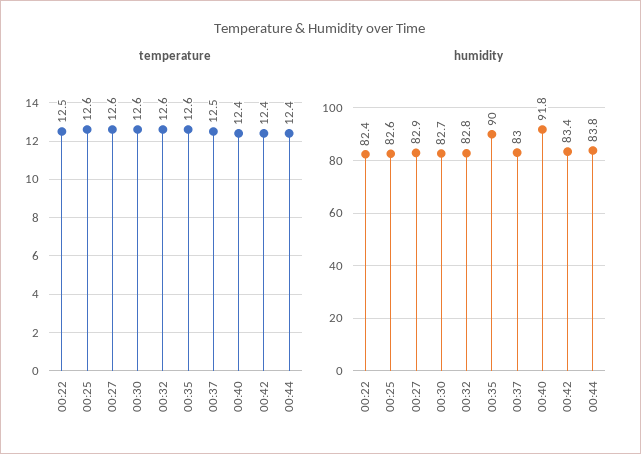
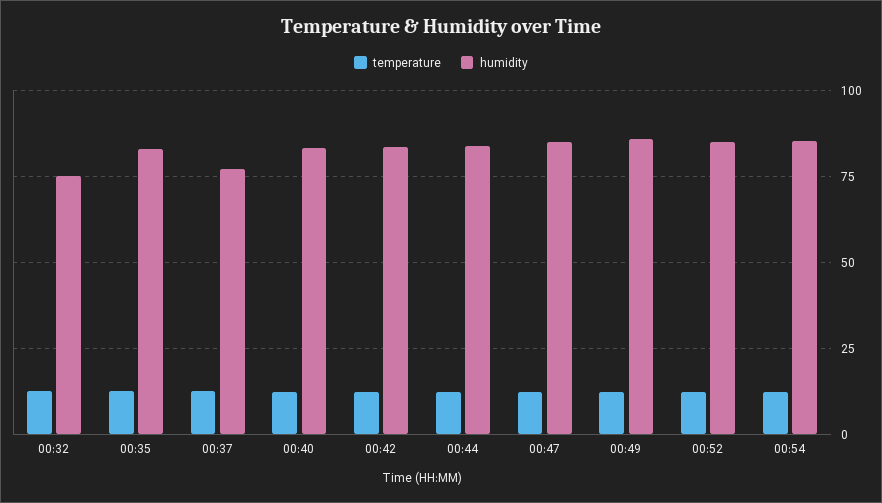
temperature, 00:22: 12.5 -> none
temperature, 00:25: 12.6 -> none
temperature, 00:27: 12.6 -> none
temperature, 00:30: 12.6 -> none
humidity, 00:22: 82.4 -> none
humidity, 00:25: 82.6 -> none
humidity, 00:27: 82.9 -> none
humidity, 00:30: 82.7 -> none
humidity, 00:32: 82.8 -> 75
humidity, 00:35: 90 -> 82.5
humidity, 00:37: 83 -> 77.5
humidity, 00:40: 91.8 -> 82.5
temperature, 00:47: none -> 12.5
humidity, 00:47: none -> 85
temperature, 00:49: none -> 12.5
humidity, 00:49: none -> 85
temperature, 00:52: none -> 12.5
humidity, 00:52: none -> 85
temperature, 00:54: none -> 12.5
humidity, 00:54: none -> 85

